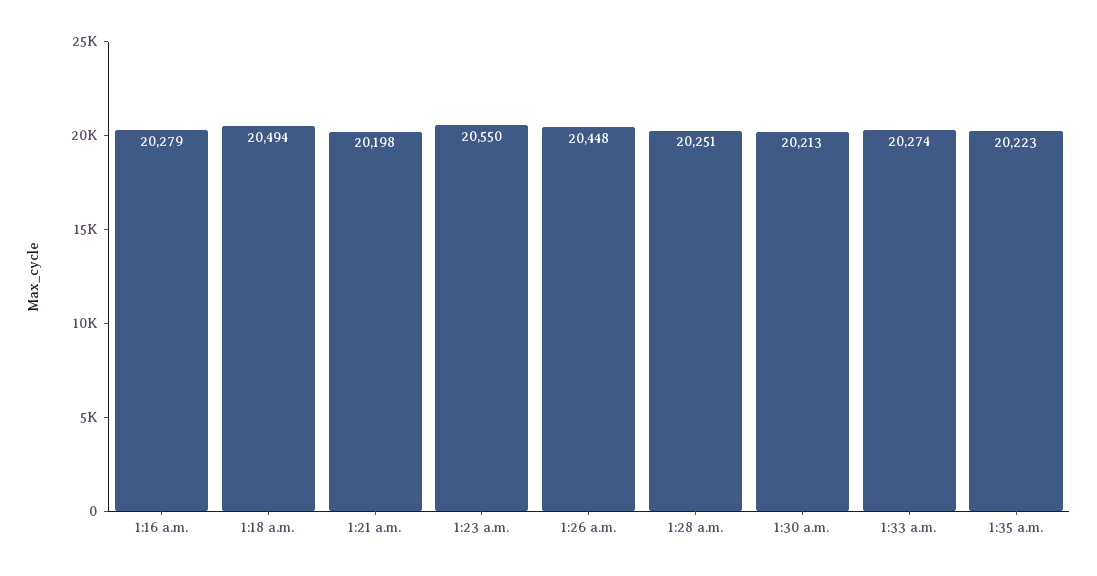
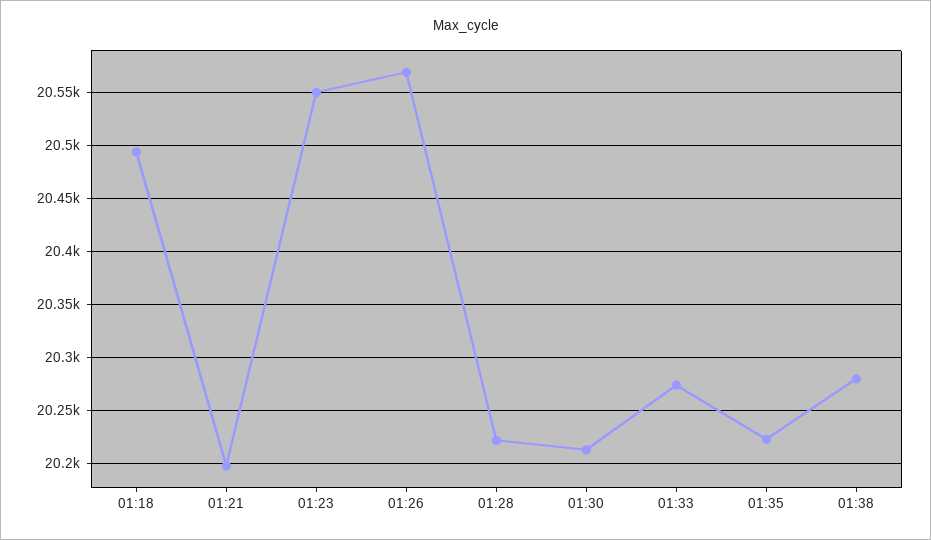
1:16 a.m.: 20279 -> none
1:26 a.m.: 20448 -> 20570
1:28 a.m.: 20251 -> 20220
01:38: none -> 20280

